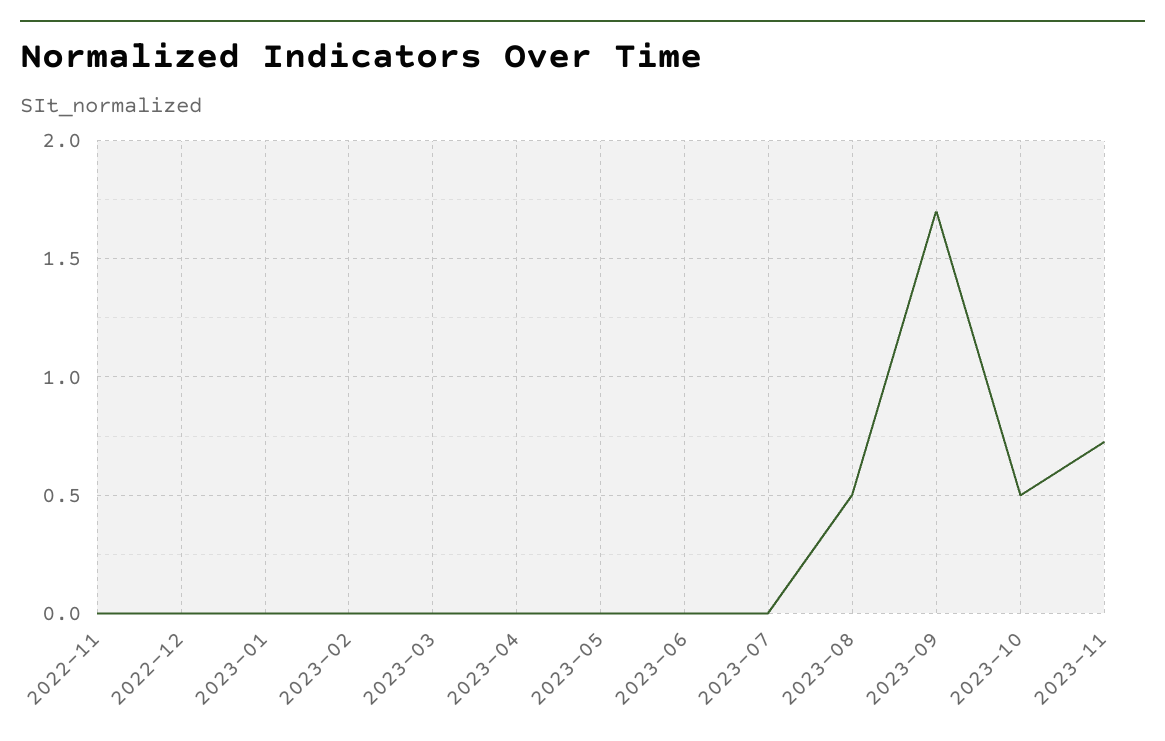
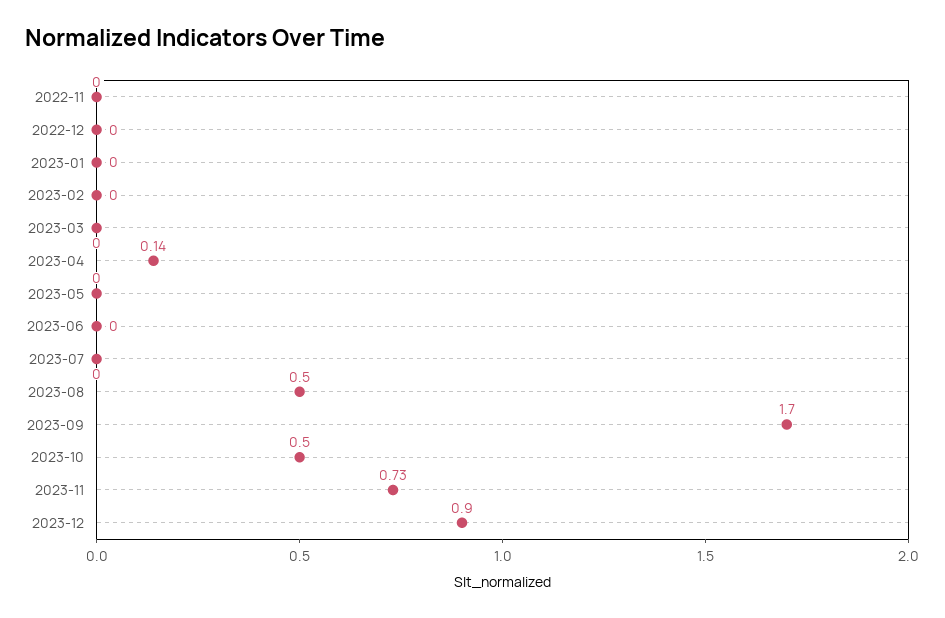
2023-04: 0 -> 0.14
2023-12: none -> 0.9

